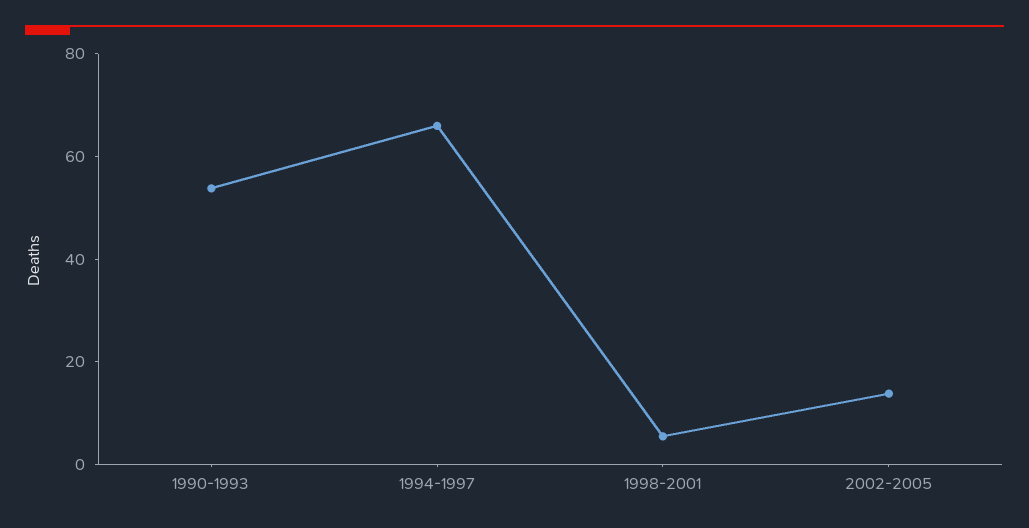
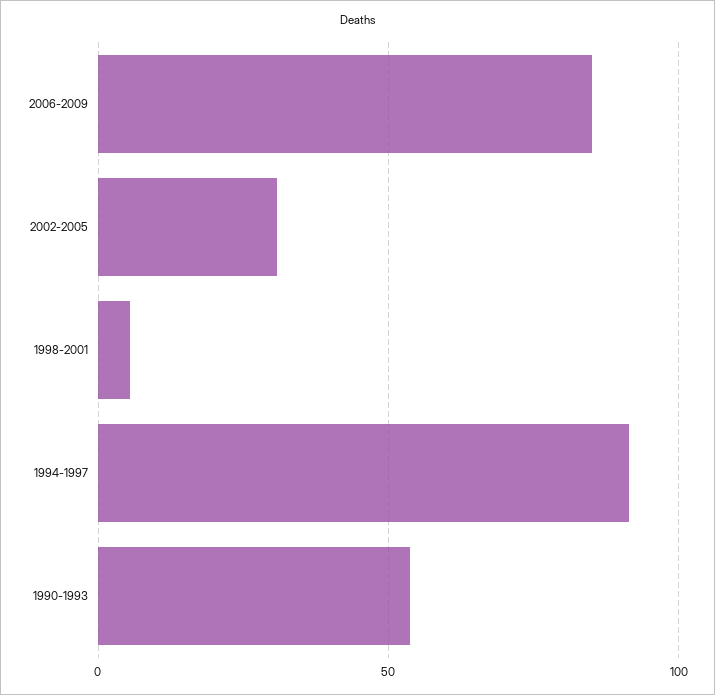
1994-1997: 65 -> 90
2002-2005: 15 -> 30
2006-2009: none -> 85

